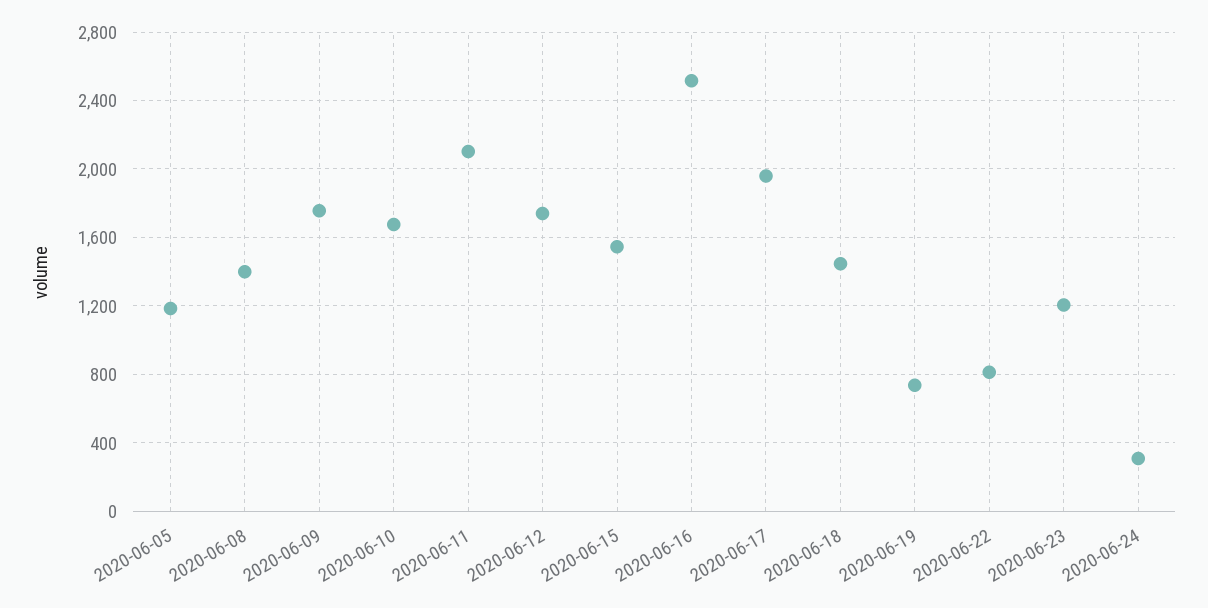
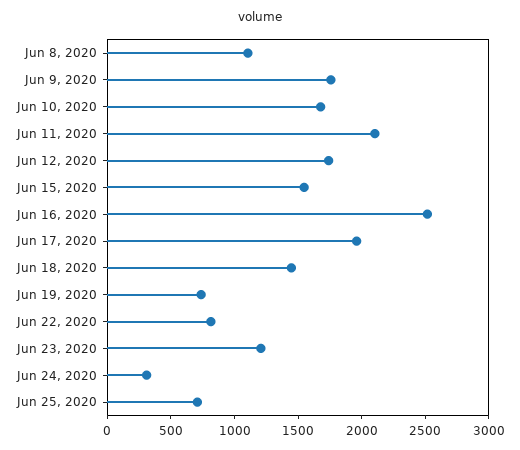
2020-06-05: 1200 -> none
2020-06-08: 1400 -> 1100
Jun 25, 2020: none -> 700

